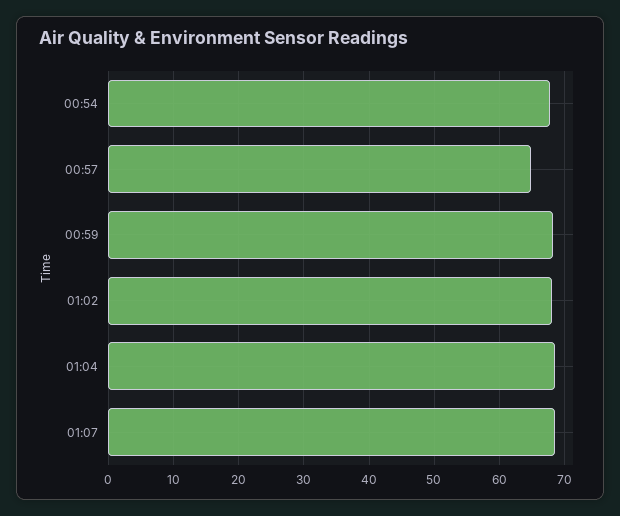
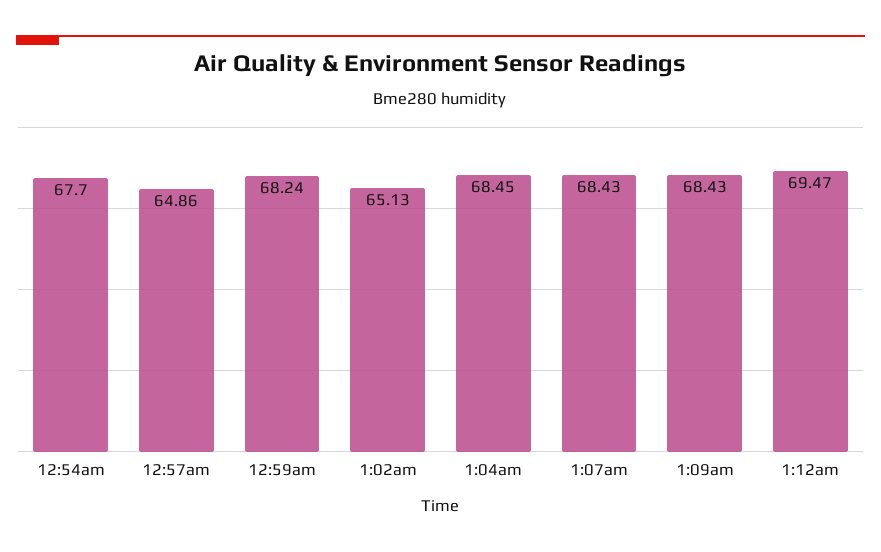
01:02: 68 -> 65.13
1:09am: none -> 68.43
1:12am: none -> 69.47

